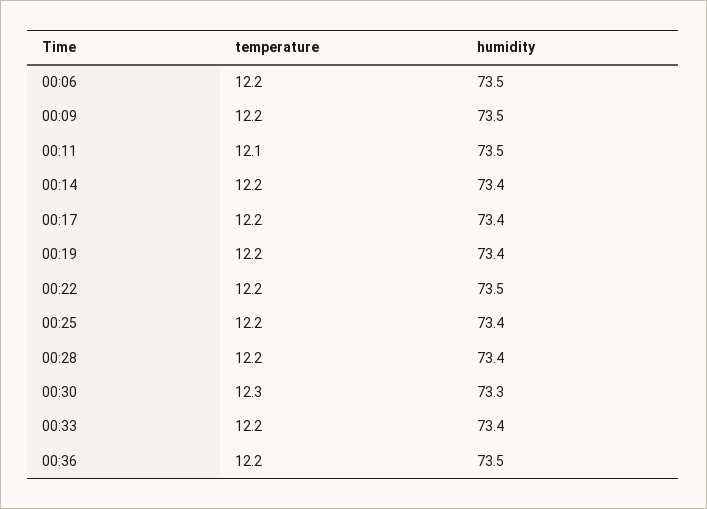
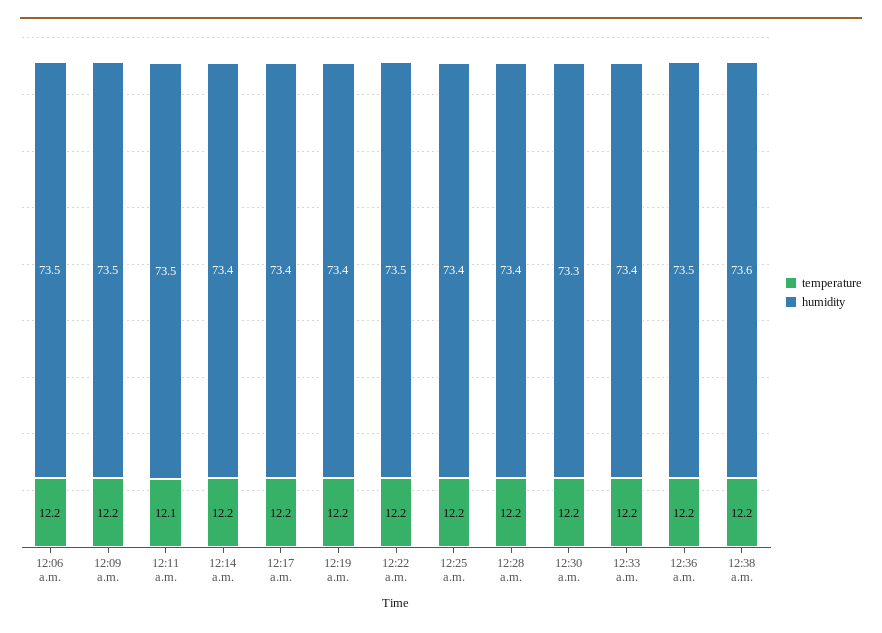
temperature, 00:30: 12.3 -> 12.2
temperature, 12:38 a.m.: none -> 12.2
humidity, 12:38 a.m.: none -> 73.6

